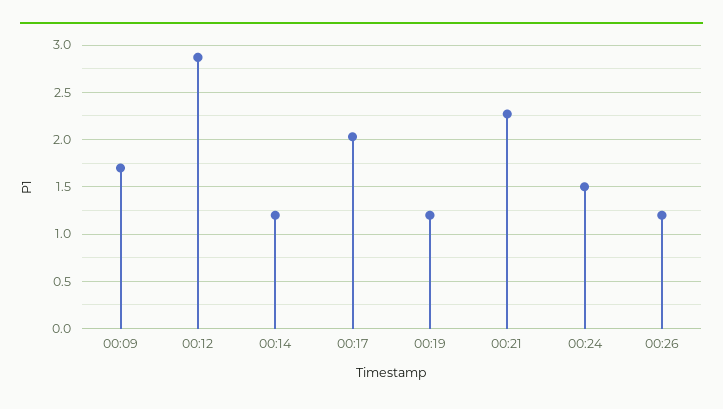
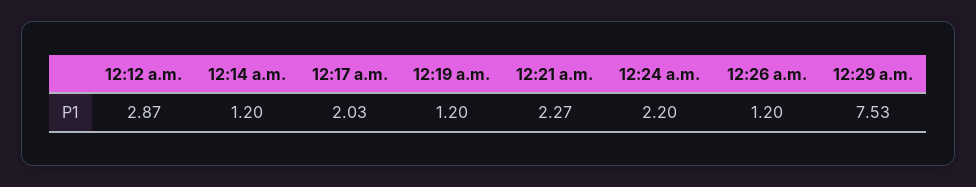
00:09: 1.7 -> none
00:24: 1.5 -> 2.2
12:29 a.m.: none -> 7.53

